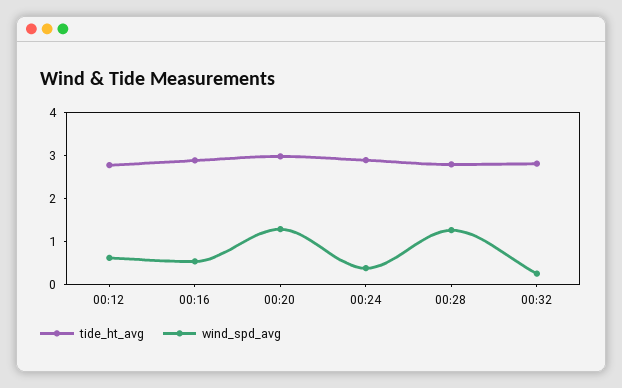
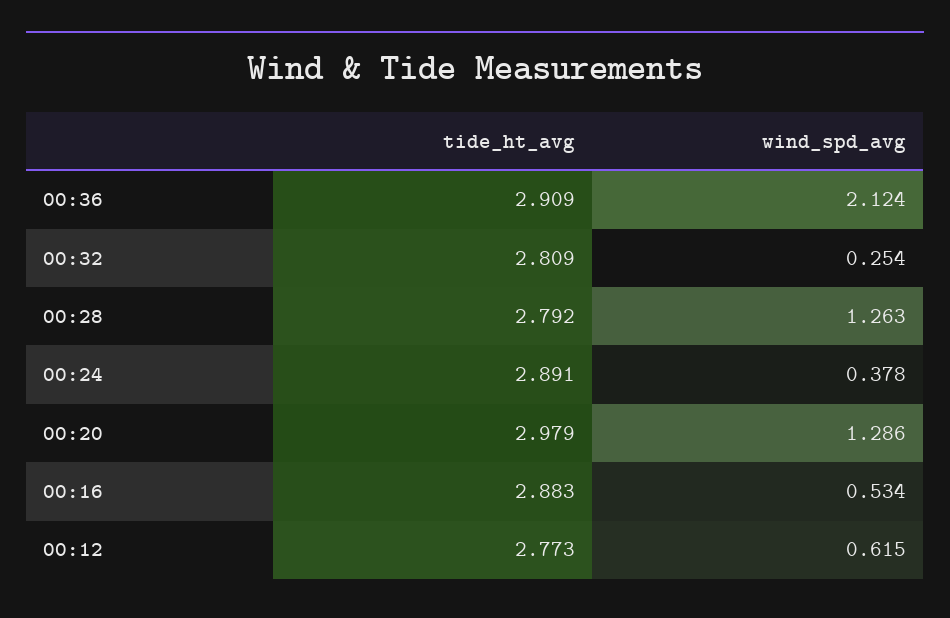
tide_ht_avg, 00:36: none -> 2.909
wind_spd_avg, 00:36: none -> 2.124

